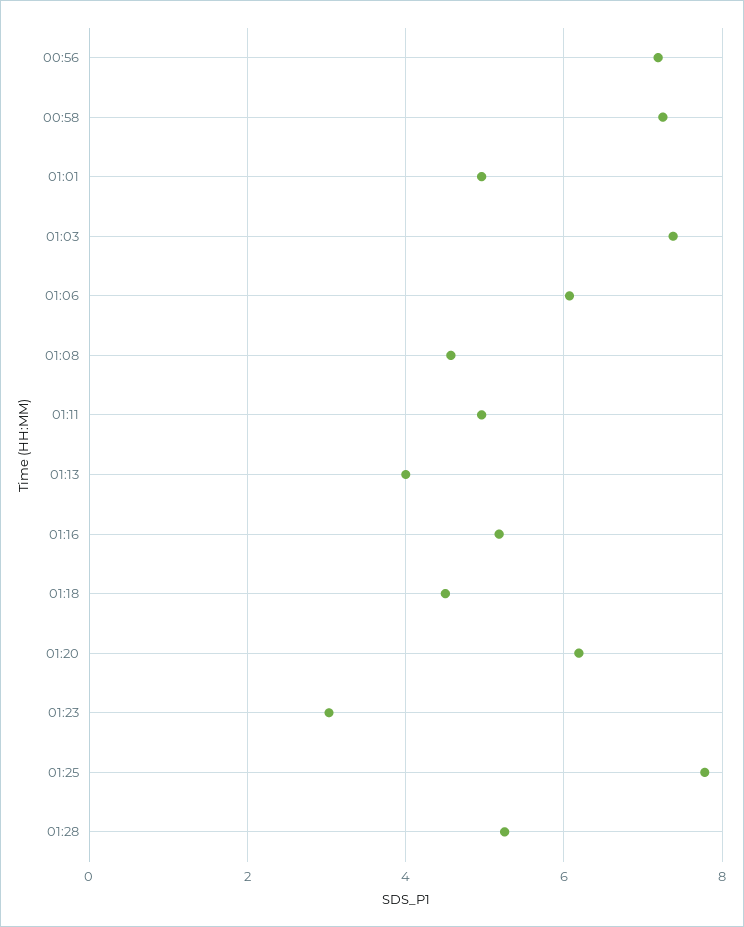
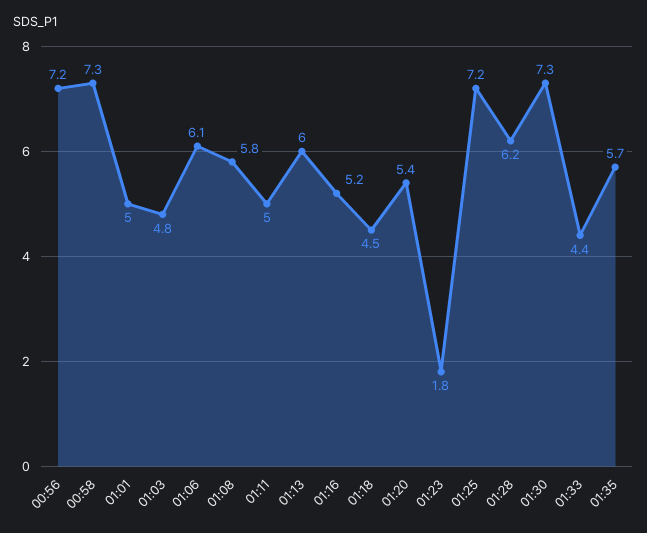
01:03: 7.4 -> 4.8
01:08: 4.6 -> 5.8
01:13: 4 -> 6
01:20: 6.2 -> 5.4
01:23: 3 -> 1.8
01:25: 7.8 -> 7.2
01:28: 5.2 -> 6.2
01:30: none -> 7.3
01:33: none -> 4.4
01:35: none -> 5.7

